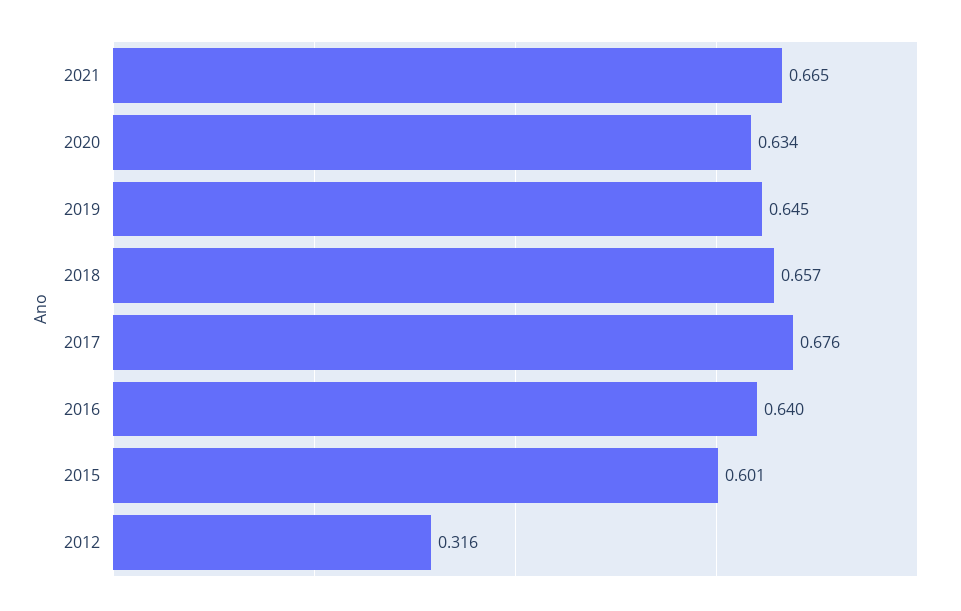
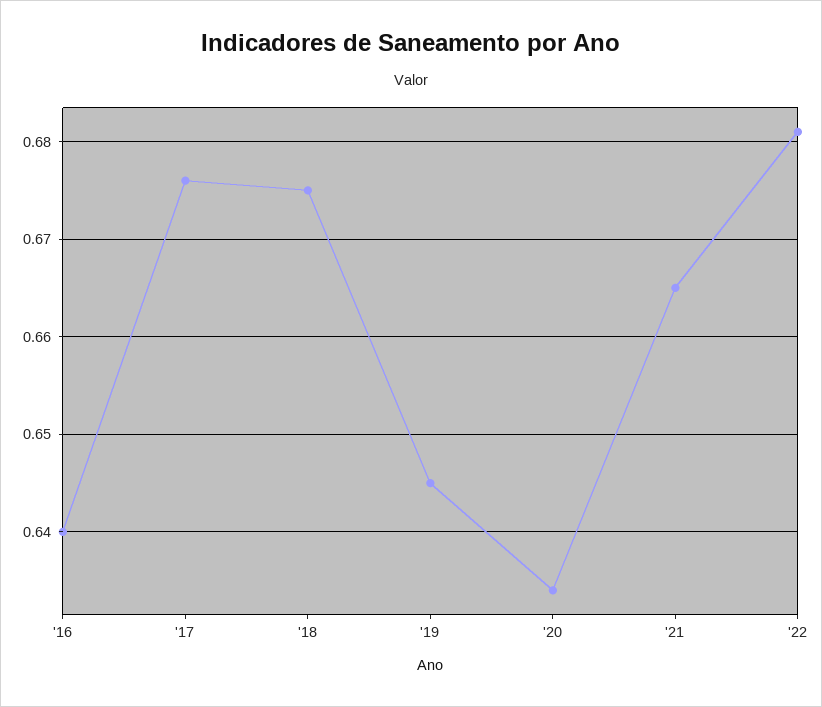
2018: 0.657 -> 0.675
2015: 0.601 -> none
2012: 0.316 -> none
'22: none -> 0.681

